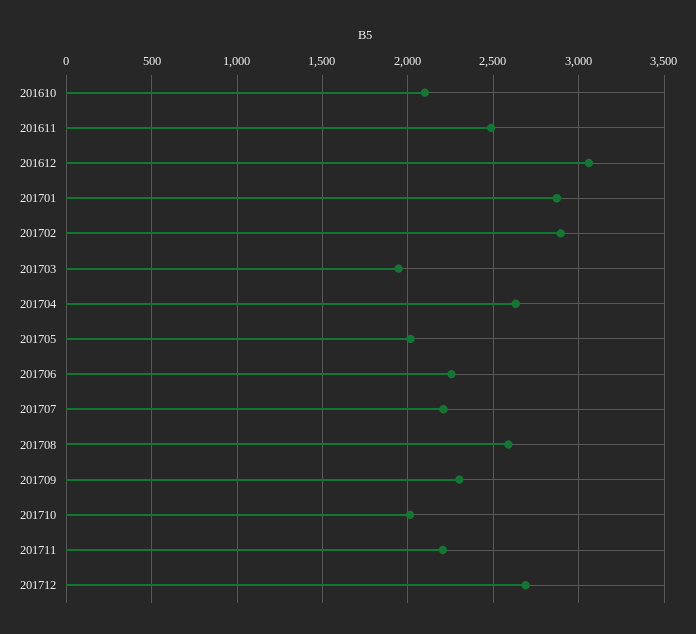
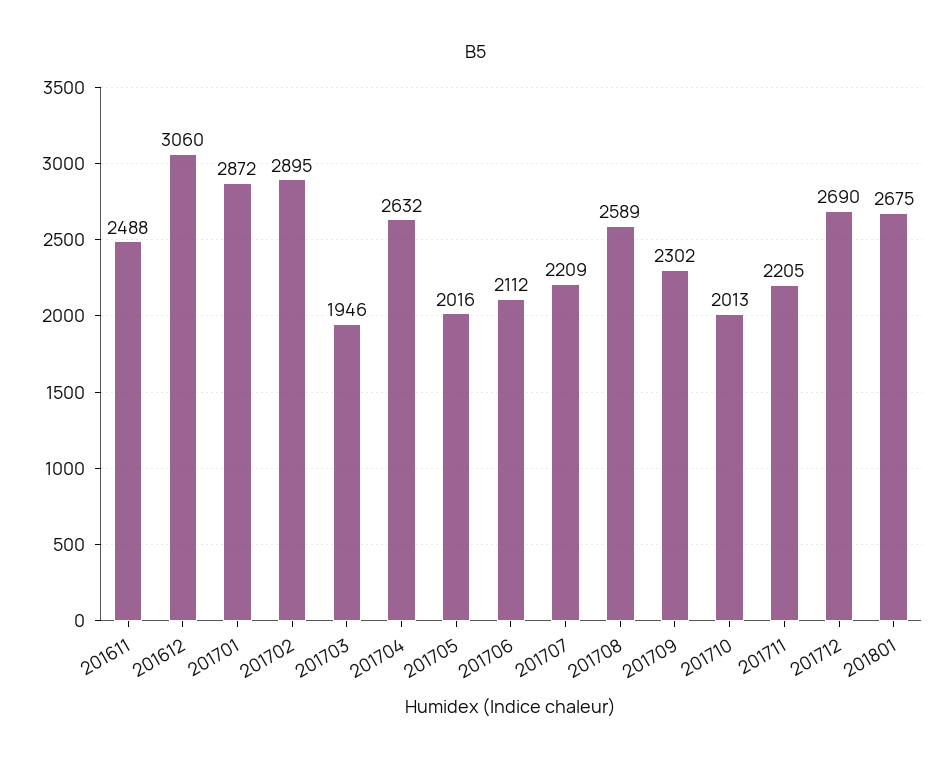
201610: 2100 -> none
201706: 2250 -> 2112
201801: none -> 2675

